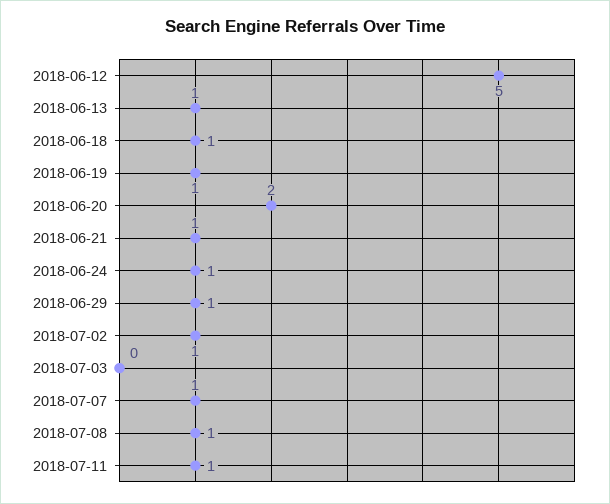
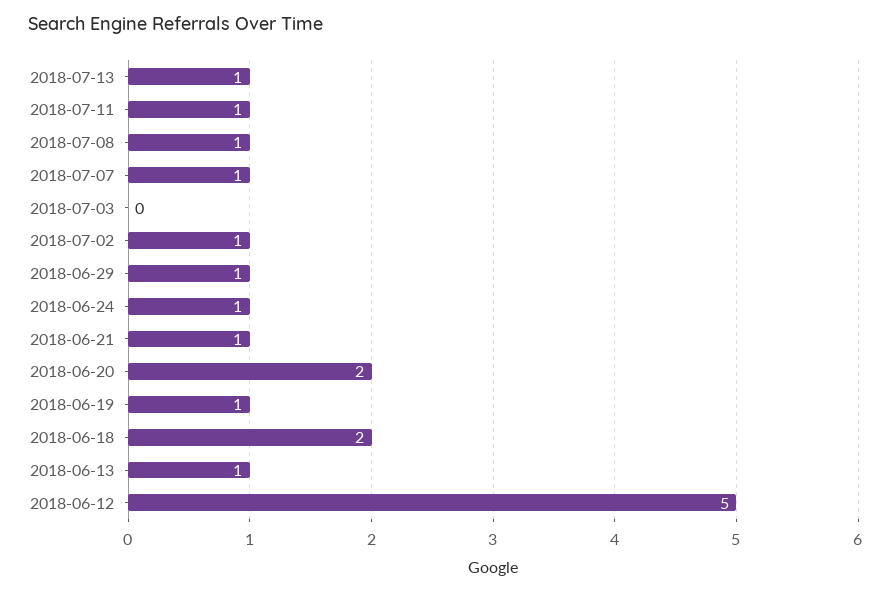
2018-06-18: 1 -> 2
2018-07-13: none -> 1

